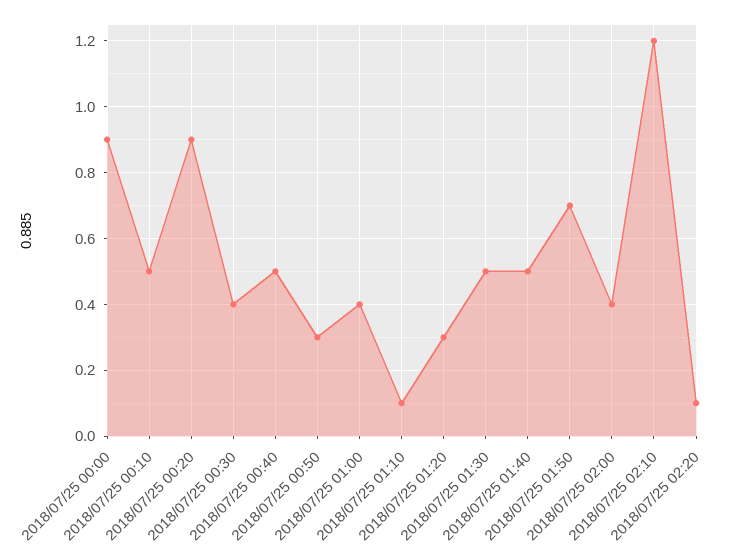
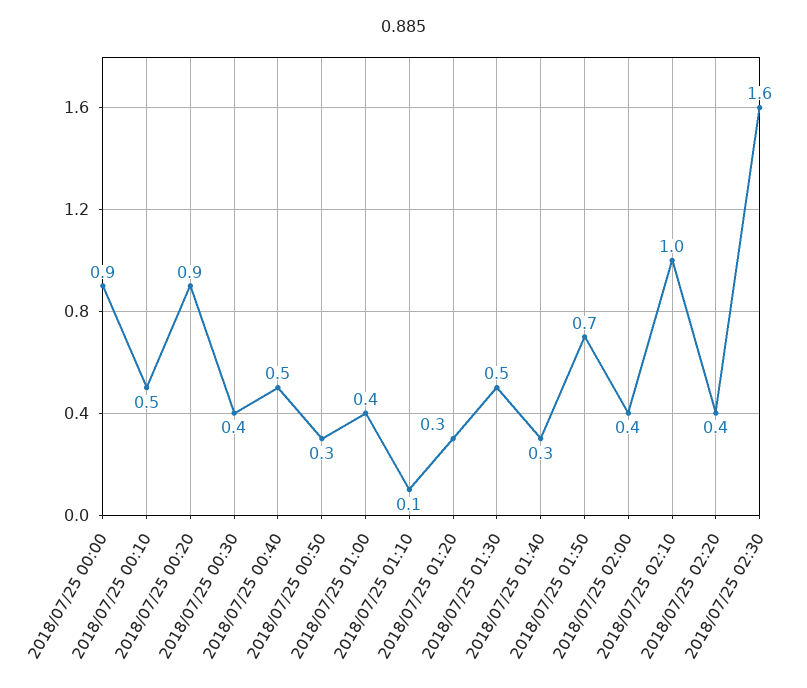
2018/07/25 01:40: 0.5 -> 0.3
2018/07/25 02:10: 1.2 -> 1
2018/07/25 02:20: 0.1 -> 0.4
2018/07/25 02:30: none -> 1.6

